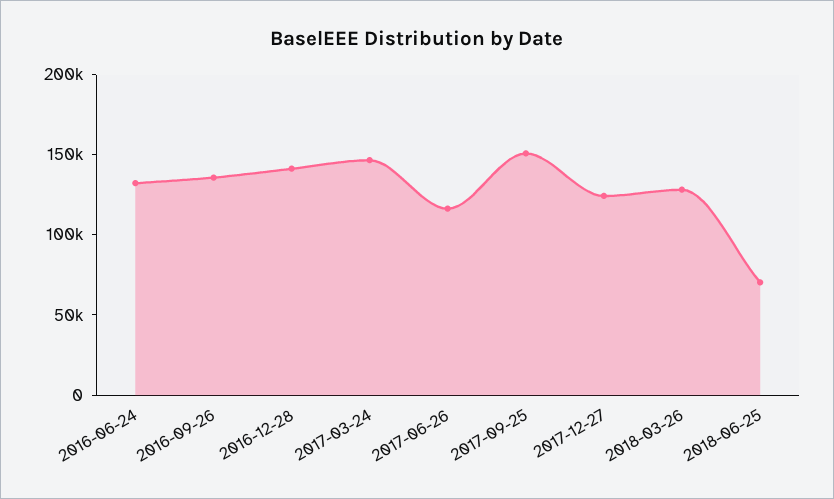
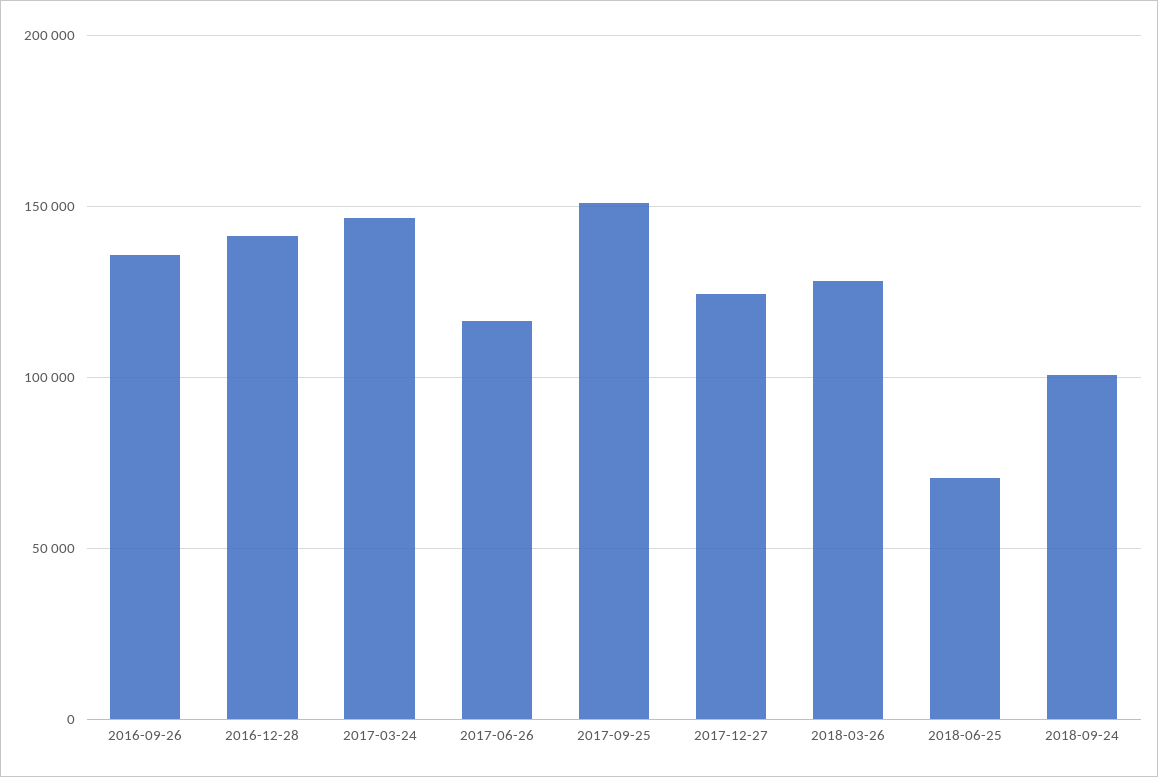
2016-06-24: 130000 -> none
2018-09-24: none -> 100000

